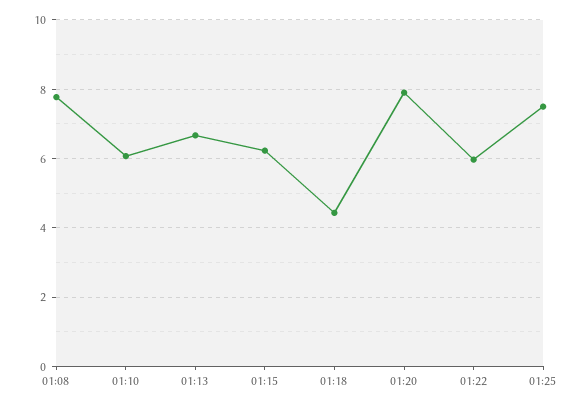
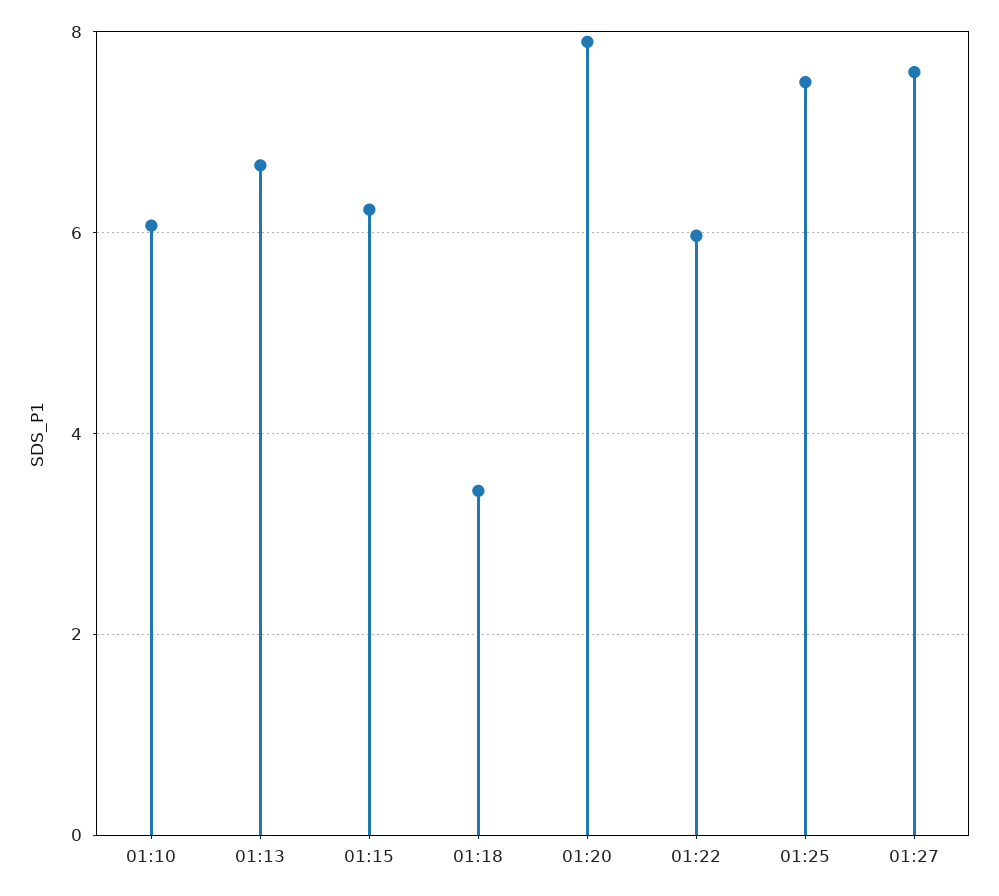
01:08: 7.8 -> none
01:18: 4.4 -> 3.4
01:27: none -> 7.6

